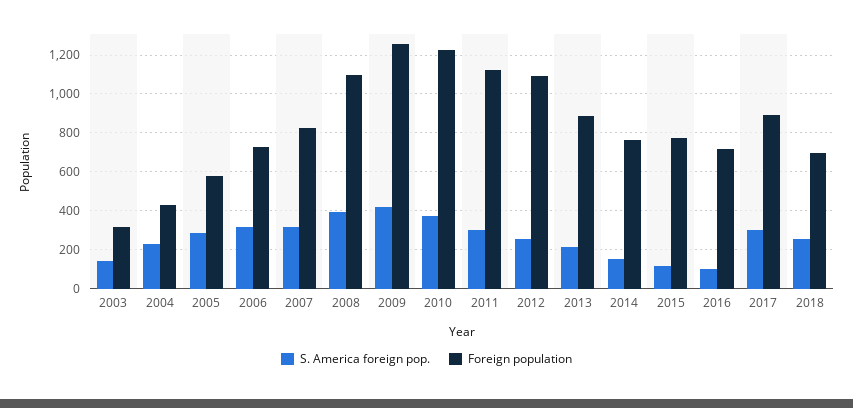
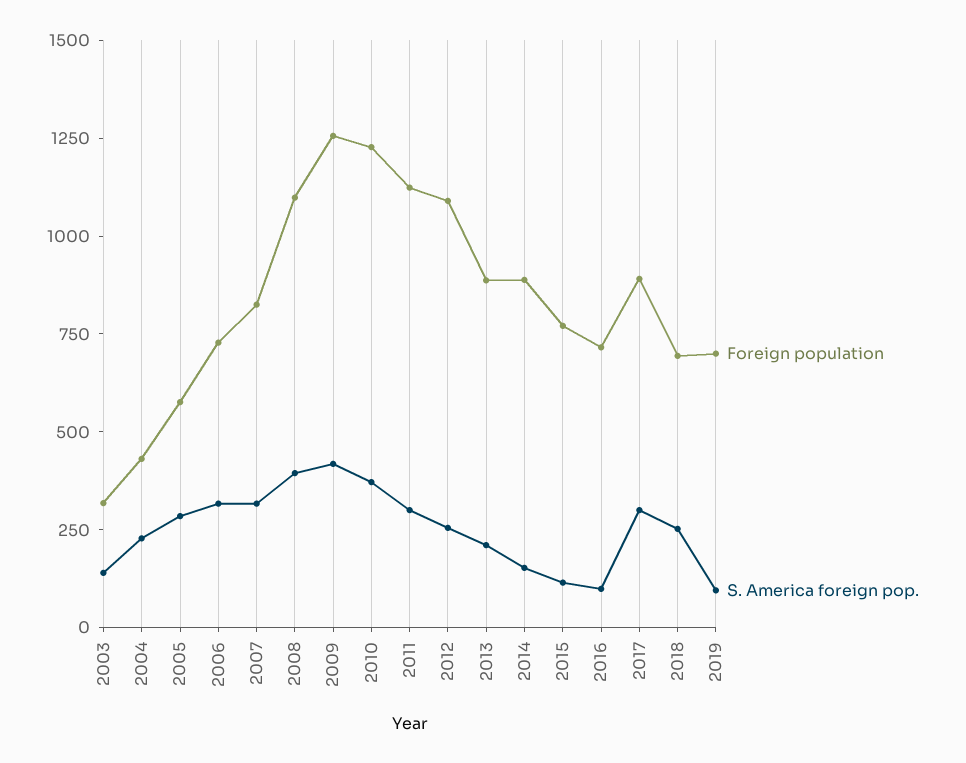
Foreign population, 2014: 750 -> 900
Foreign population, 2019: none -> 700
S. America foreign pop., 2019: none -> 100

